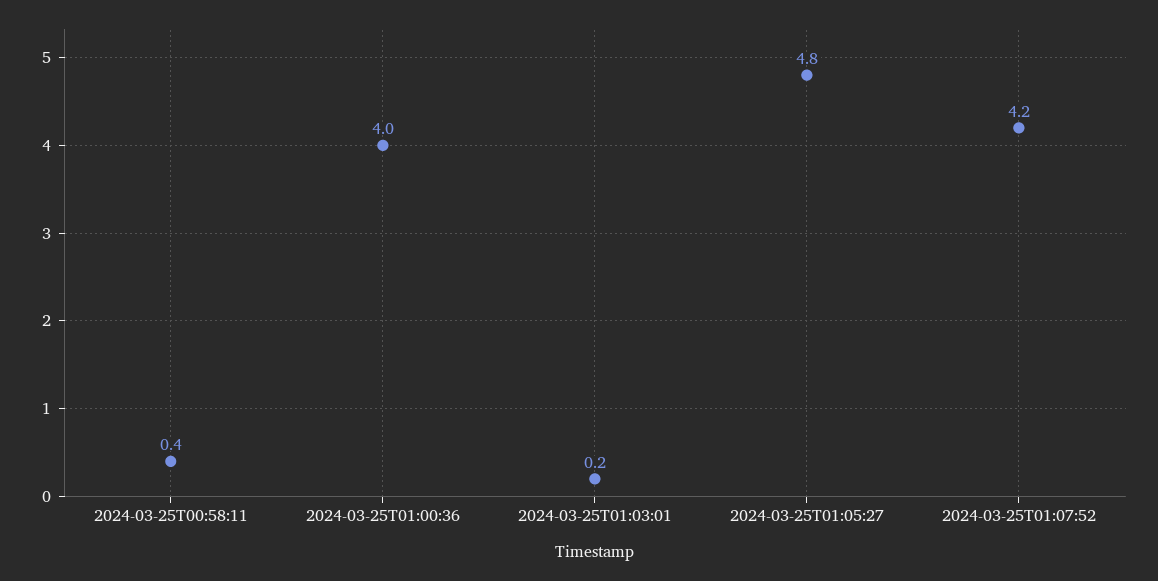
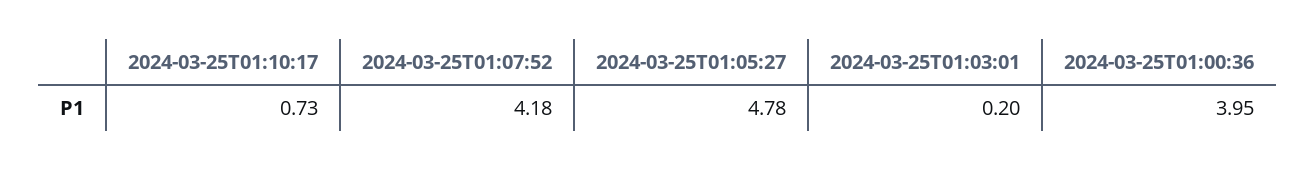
2024-03-25T00:58:11: 0.4 -> none
2024-03-25T01:10:17: none -> 0.73

